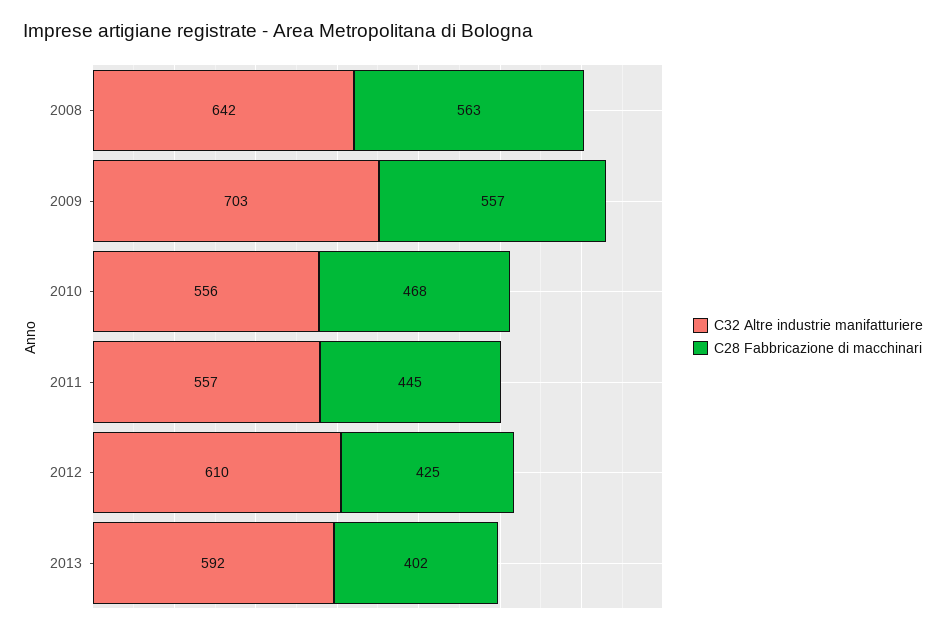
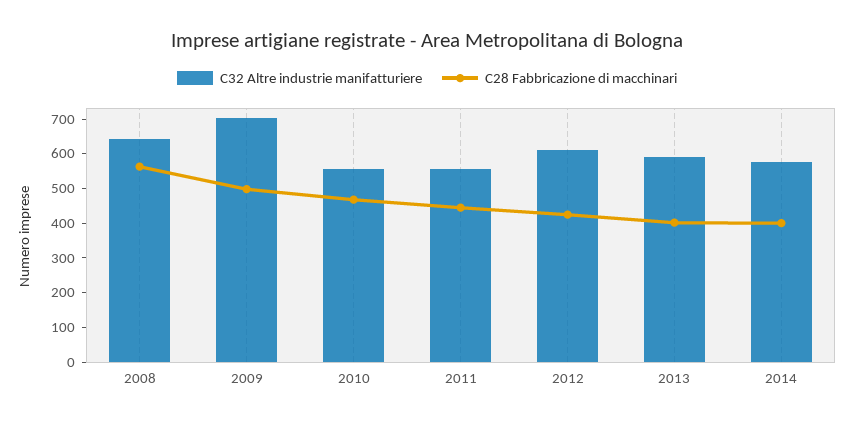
C28 Fabbricazione di macchinari, 2009: 557 -> 500
C32 Altre industrie manifatturiere, 2014: none -> 575
C28 Fabbricazione di macchinari, 2014: none -> 400

